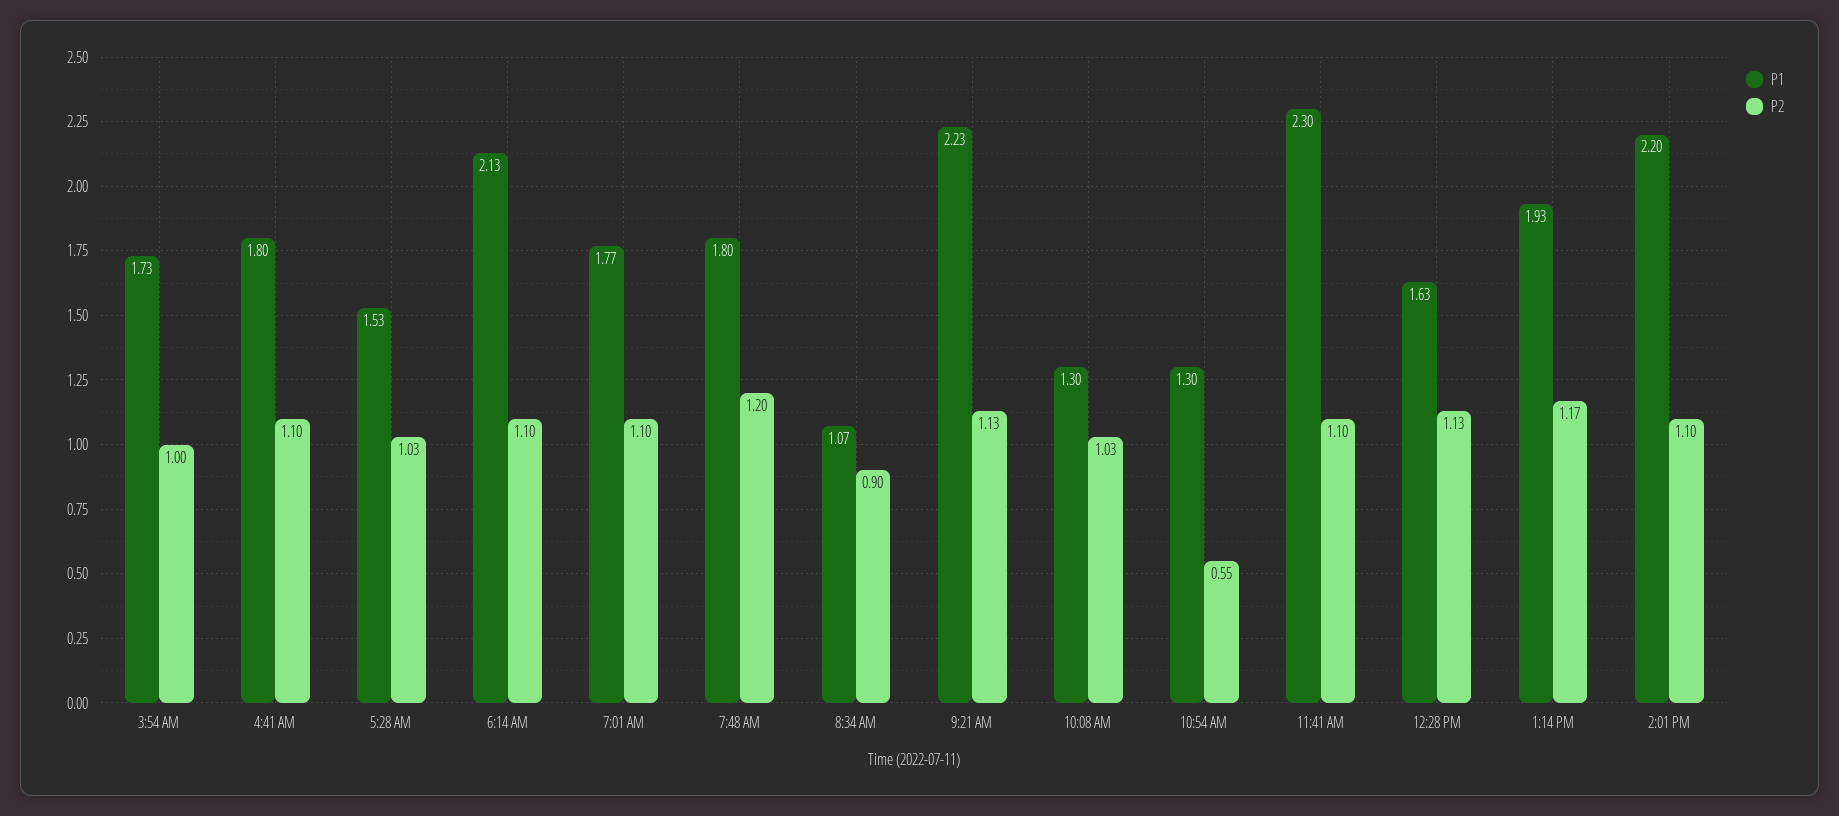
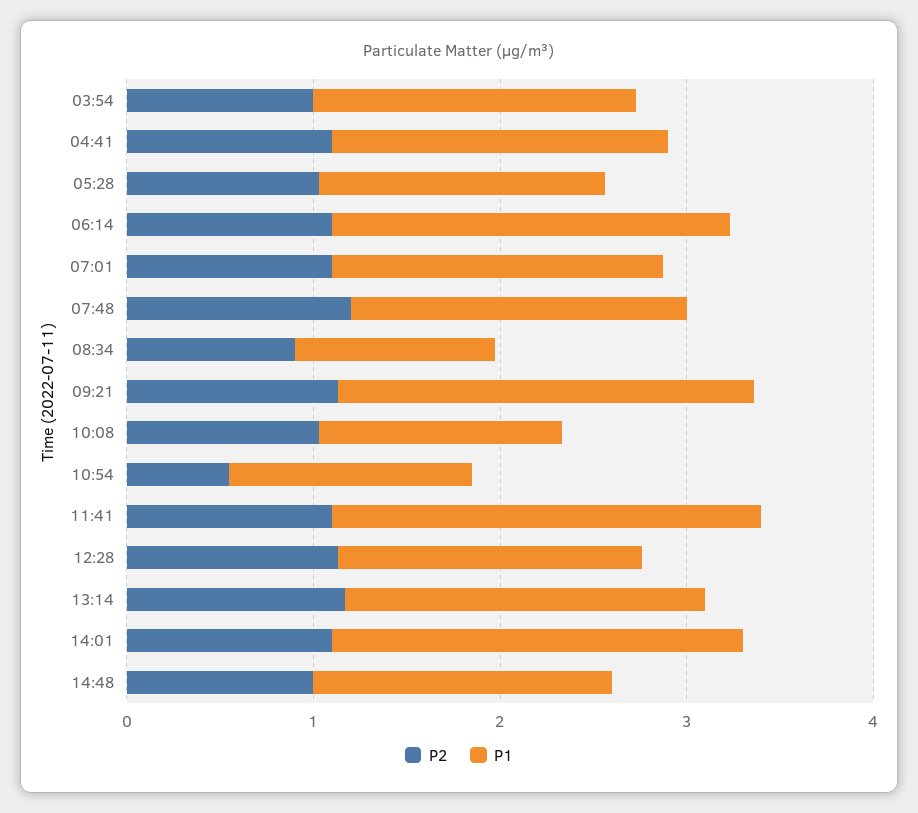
P2, 14:48: none -> 1
P1, 14:48: none -> 1.6

